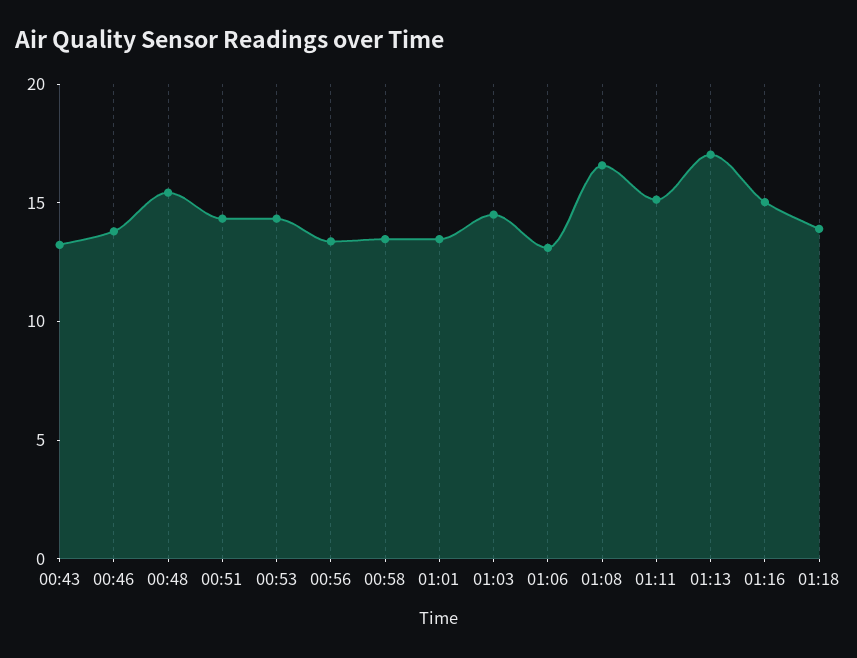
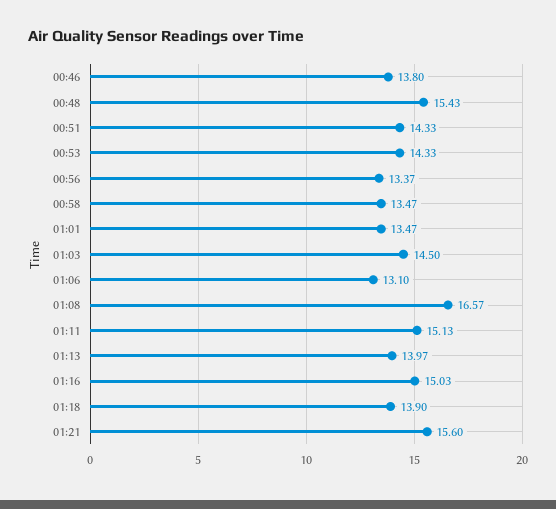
00:43: 13 -> none
01:13: 17 -> 13.97
01:21: none -> 15.6

